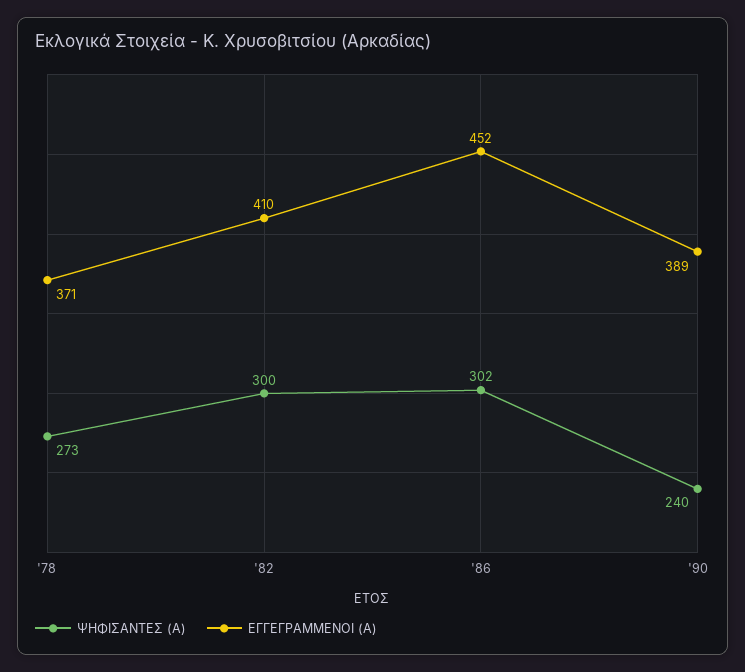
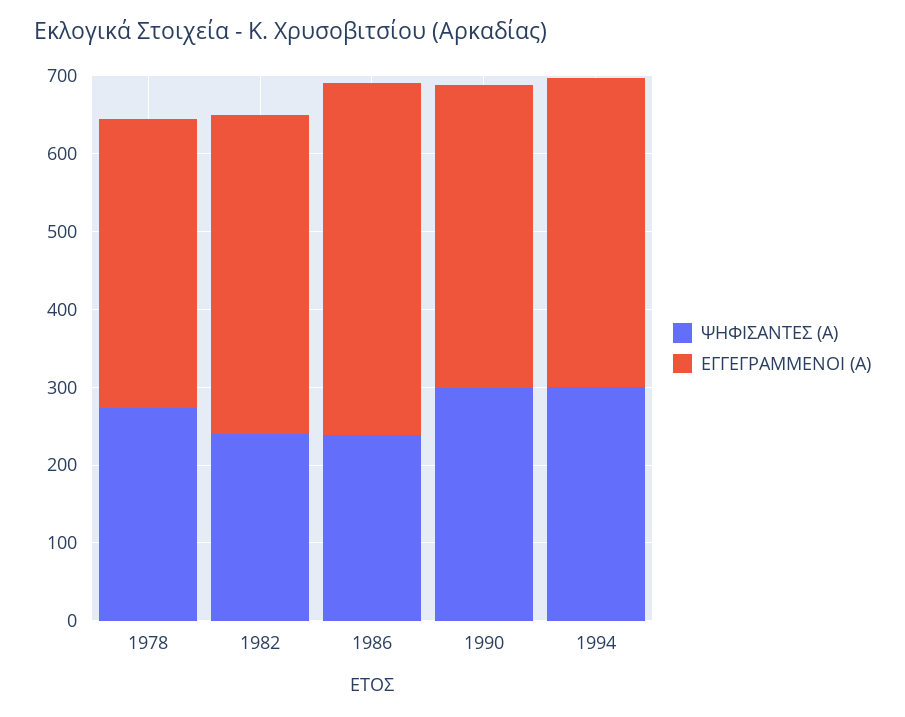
ΨΗΦΙΣΑΝΤΕΣ (Α), '82: 300 -> 240
ΨΗΦΙΣΑΝΤΕΣ (Α), '86: 302 -> 240
ΨΗΦΙΣΑΝΤΕΣ (Α), '90: 240 -> 300
ΨΗΦΙΣΑΝΤΕΣ (Α), 1994: none -> 300
ΕΓΓΕΓΡΑΜΜΕΝΟΙ (Α), 1994: none -> 400

